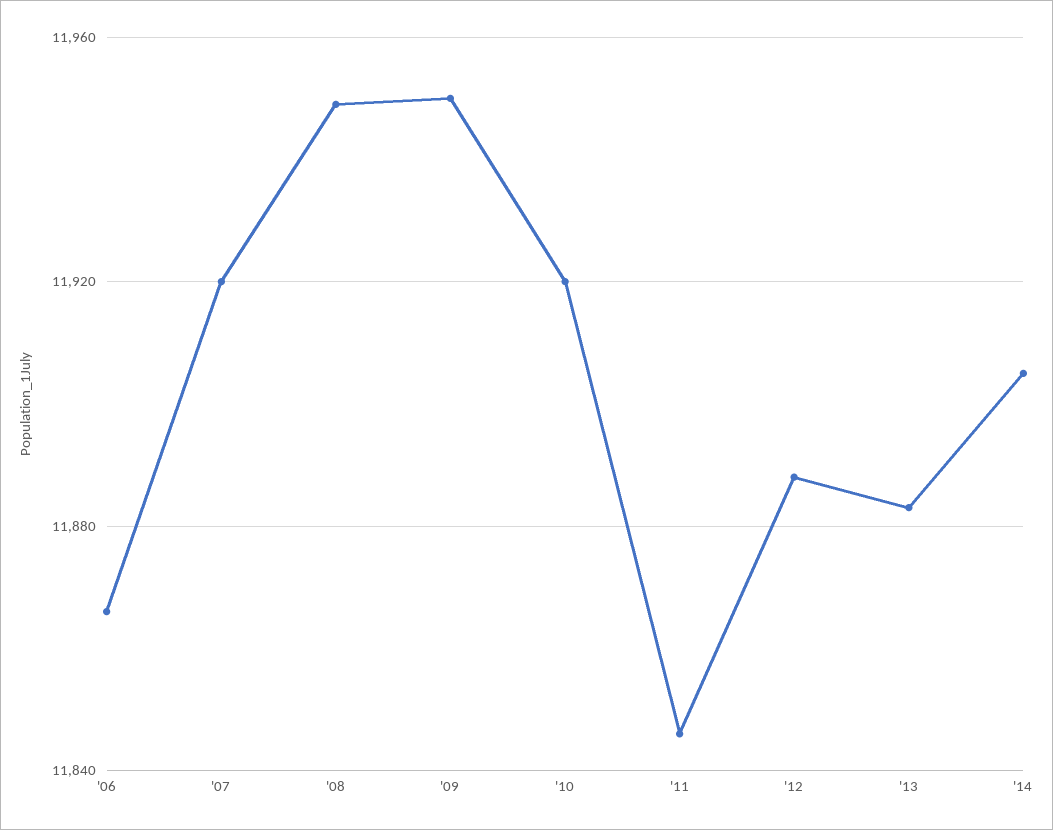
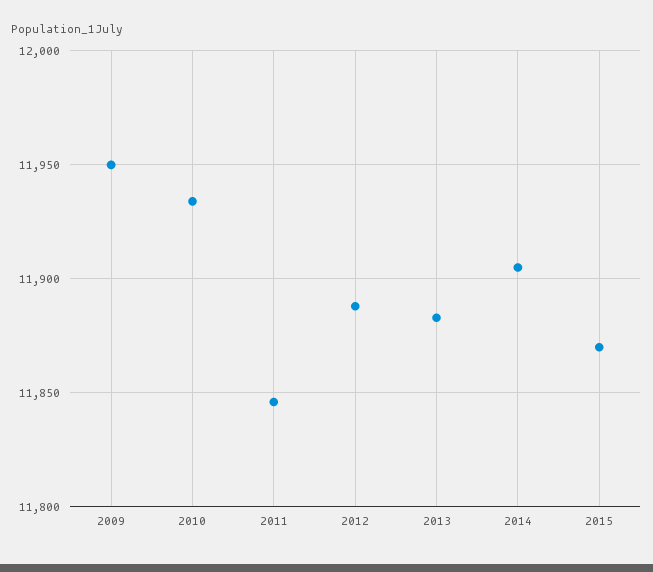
'06: 11865 -> none
'07: 11920 -> none
'08: 11950 -> none
'10: 11920 -> 11935
2015: none -> 11870

